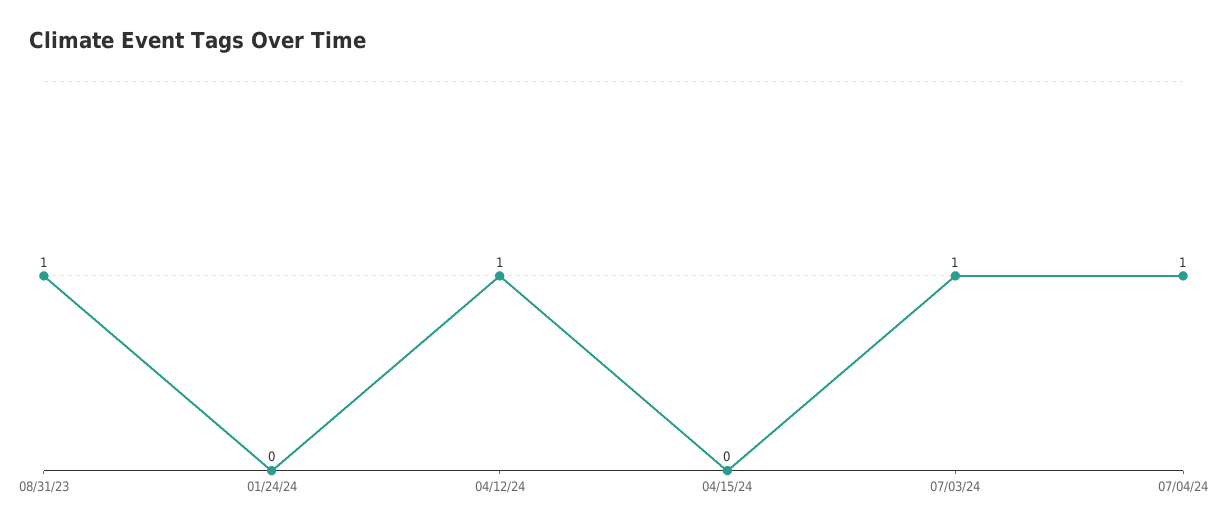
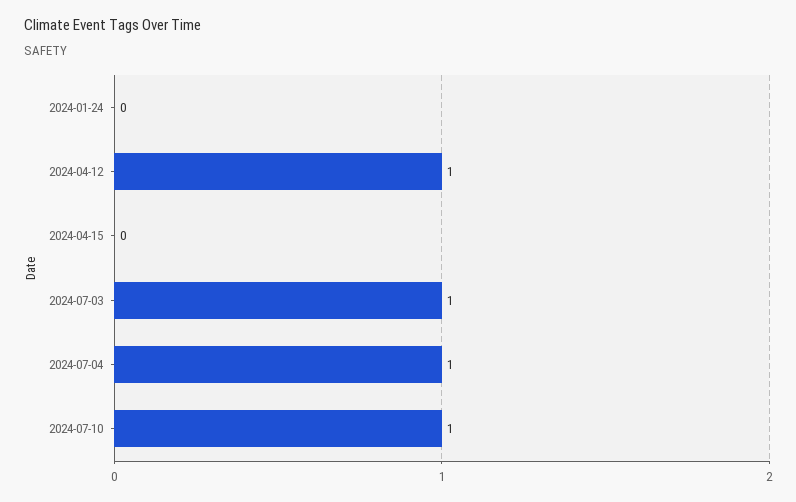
08/31/23: 1 -> none
2024-07-10: none -> 1

